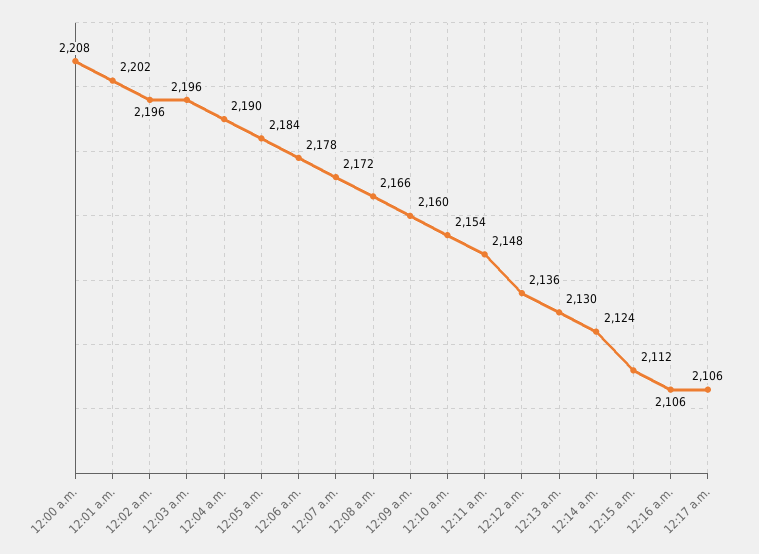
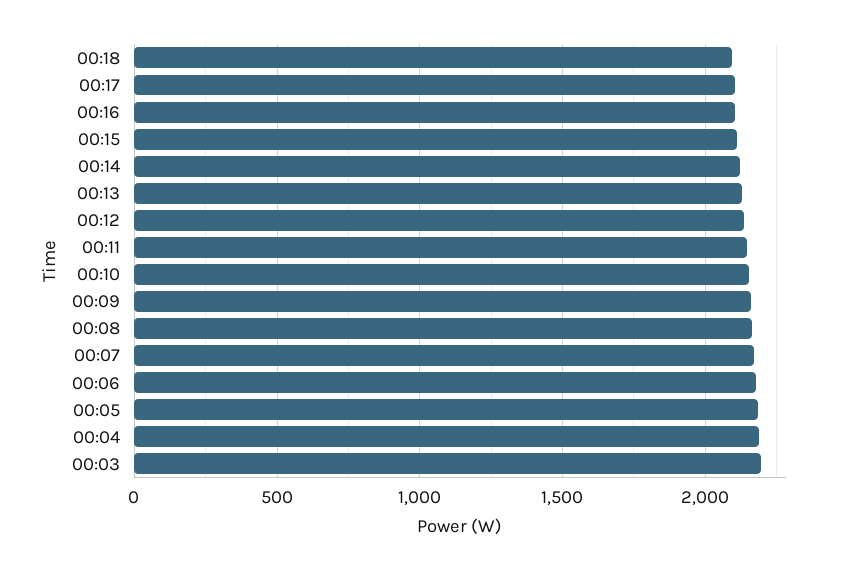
12:00 a.m.: 2208 -> none
12:01 a.m.: 2202 -> none
12:02 a.m.: 2196 -> none
00:18: none -> 2100

